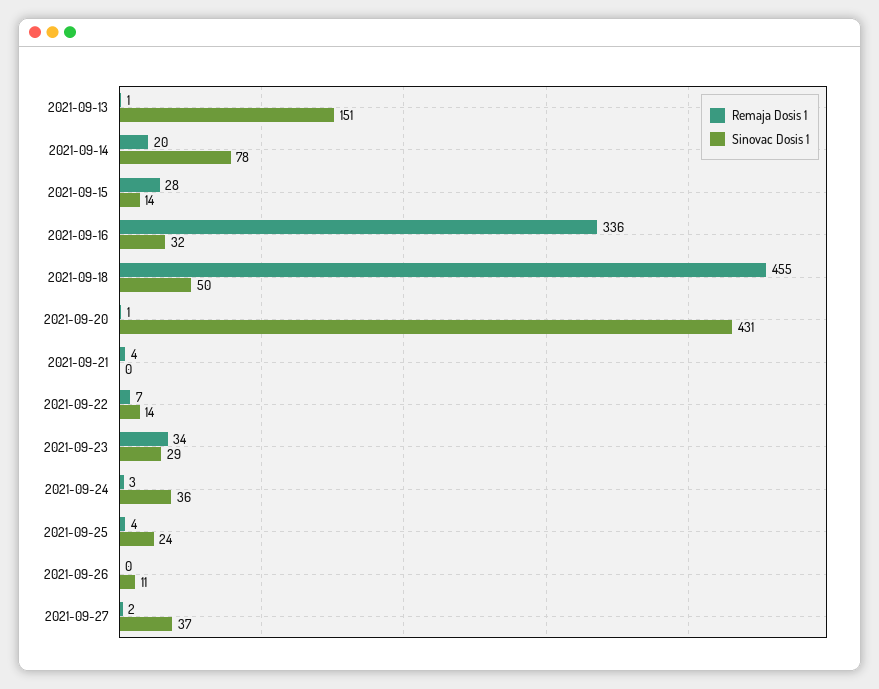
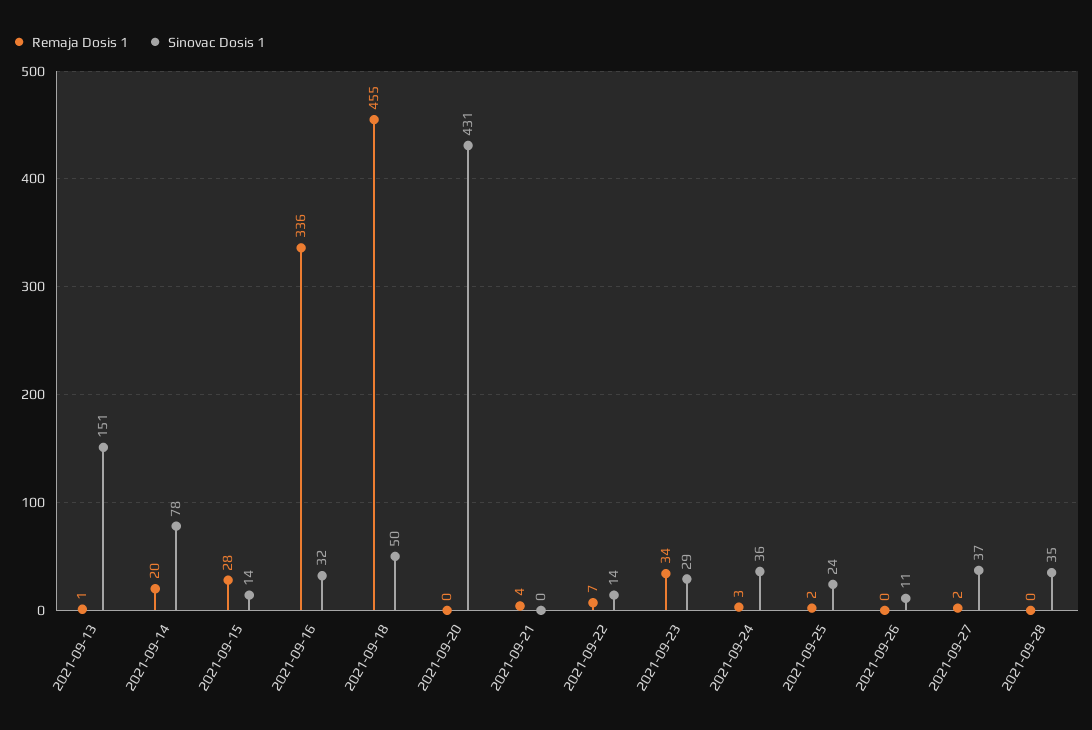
Remaja Dosis 1, 2021-09-20: 1 -> 0
Remaja Dosis 1, 2021-09-25: 4 -> 2
Remaja Dosis 1, 2021-09-28: none -> 0
Sinovac Dosis 1, 2021-09-28: none -> 35

